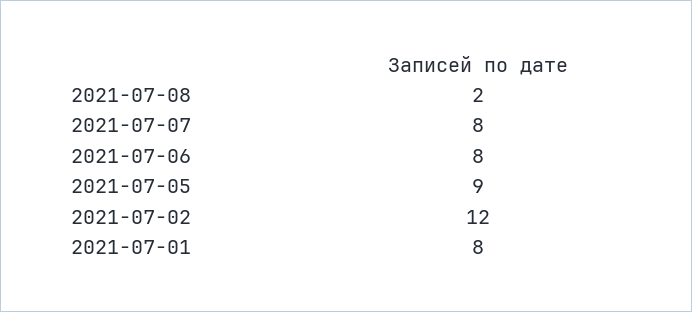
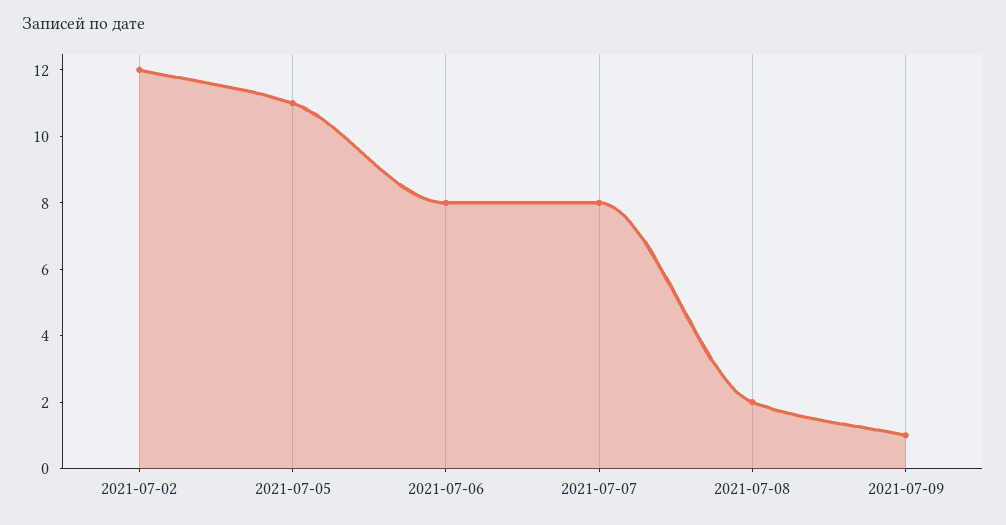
2021-07-05: 9 -> 11
2021-07-01: 8 -> none
2021-07-09: none -> 1

